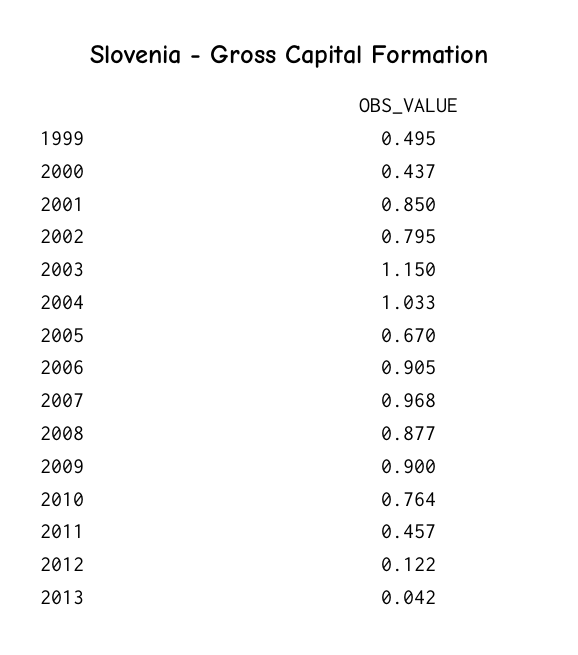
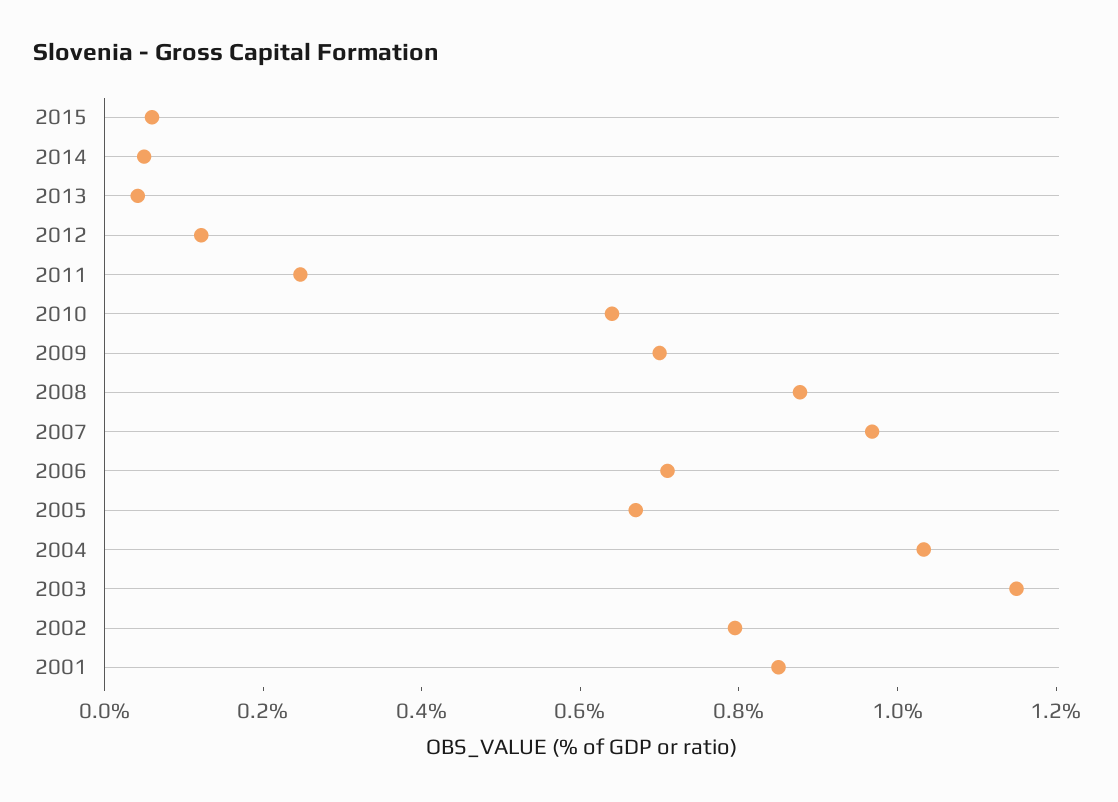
1999: 0.495 -> none
2000: 0.437 -> none
2006: 0.905 -> 0.7
2009: 0.9 -> 0.7
2010: 0.764 -> 0.65
2011: 0.457 -> 0.25
2015: none -> 0.05
2014: none -> 0.05

